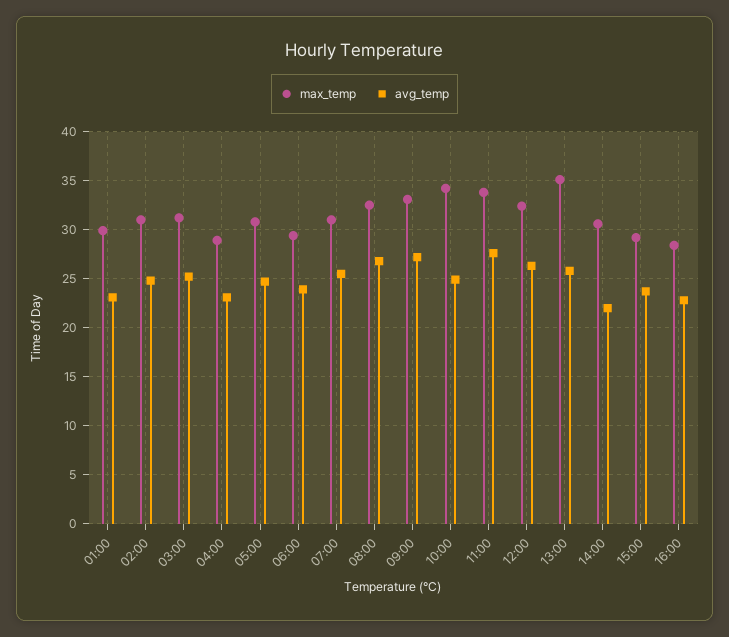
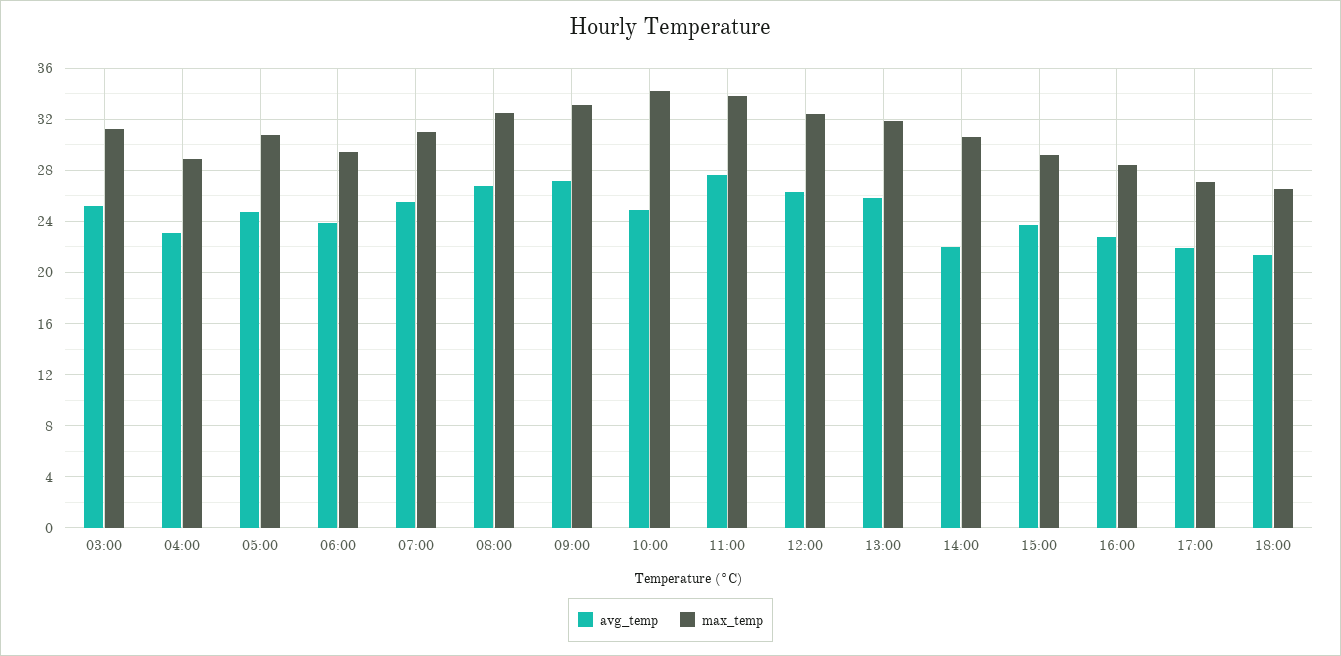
max_temp, 01:00: 30 -> none
avg_temp, 01:00: 23 -> none
max_temp, 02:00: 31 -> none
avg_temp, 02:00: 25 -> none
max_temp, 13:00: 35 -> 32
avg_temp, 17:00: none -> 22
max_temp, 17:00: none -> 27
avg_temp, 18:00: none -> 21.5
max_temp, 18:00: none -> 26.5

